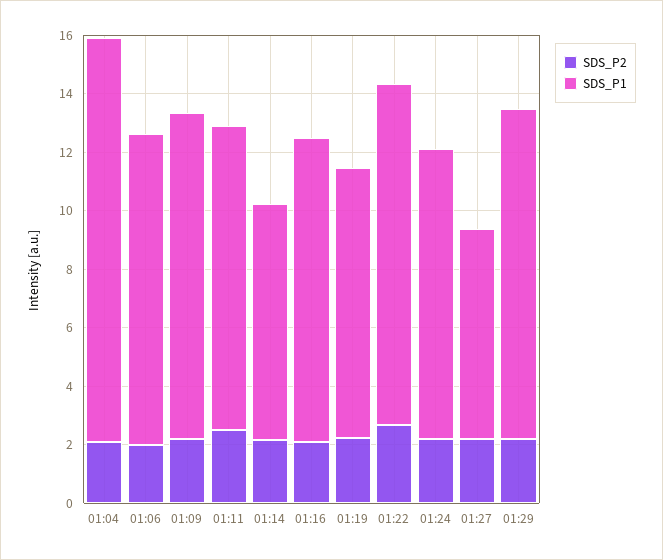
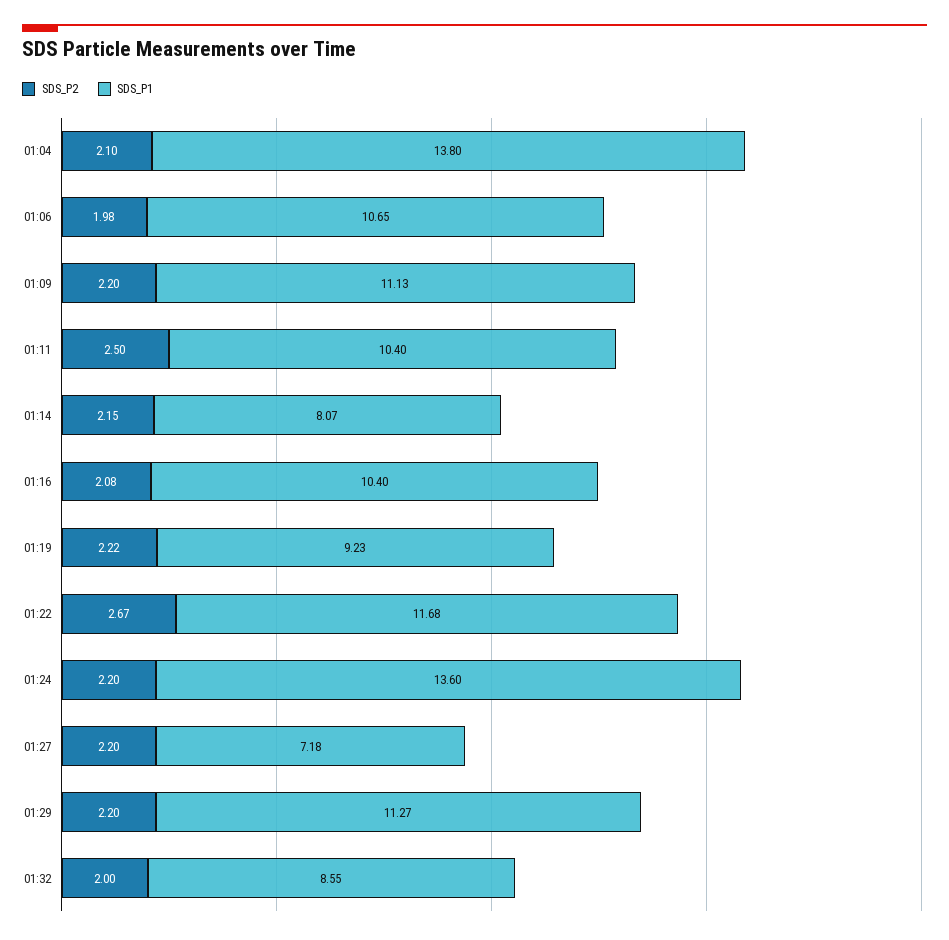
SDS_P1, 01:24: 10 -> 13.6
SDS_P2, 01:32: none -> 2
SDS_P1, 01:32: none -> 8.55

